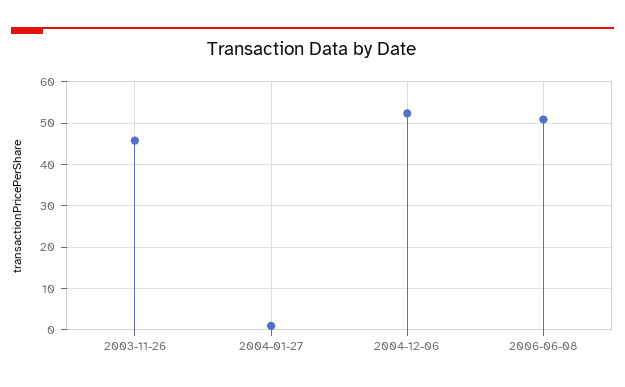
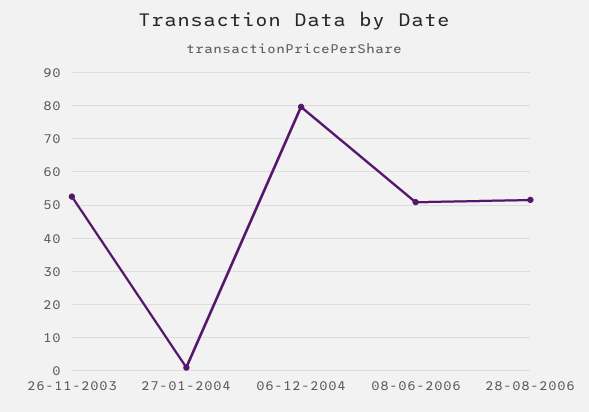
2003-11-26: 46 -> 52
2004-12-06: 52 -> 80
28-08-2006: none -> 52

